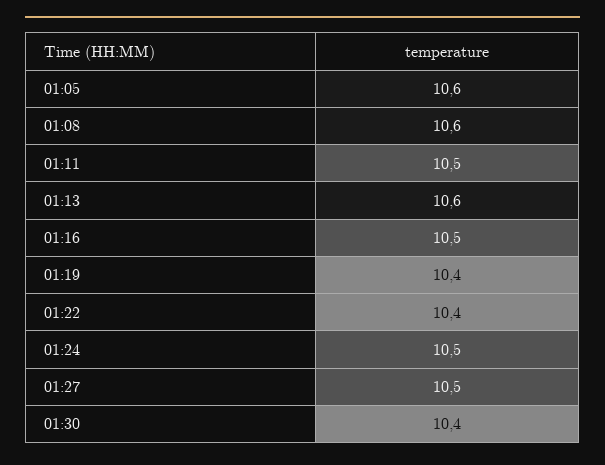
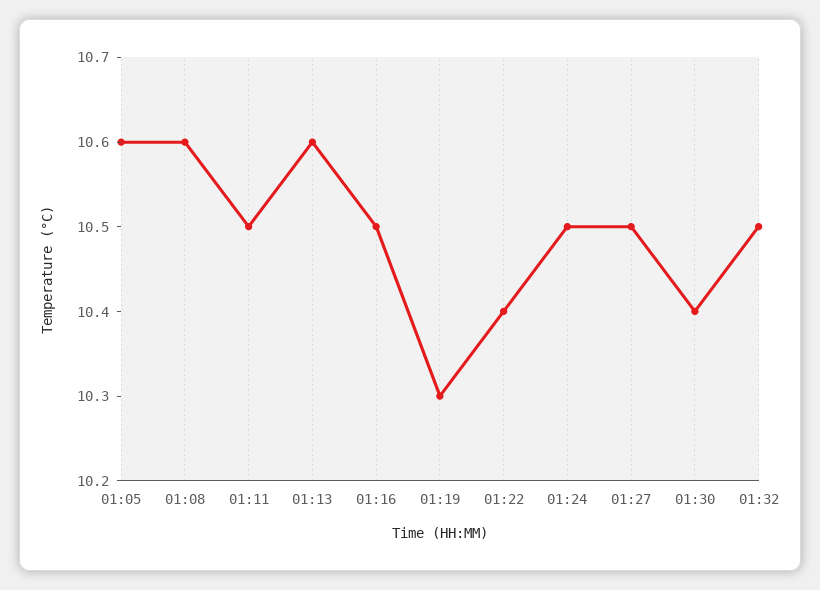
01:19: 10.4 -> 10.3
01:32: none -> 10.5

